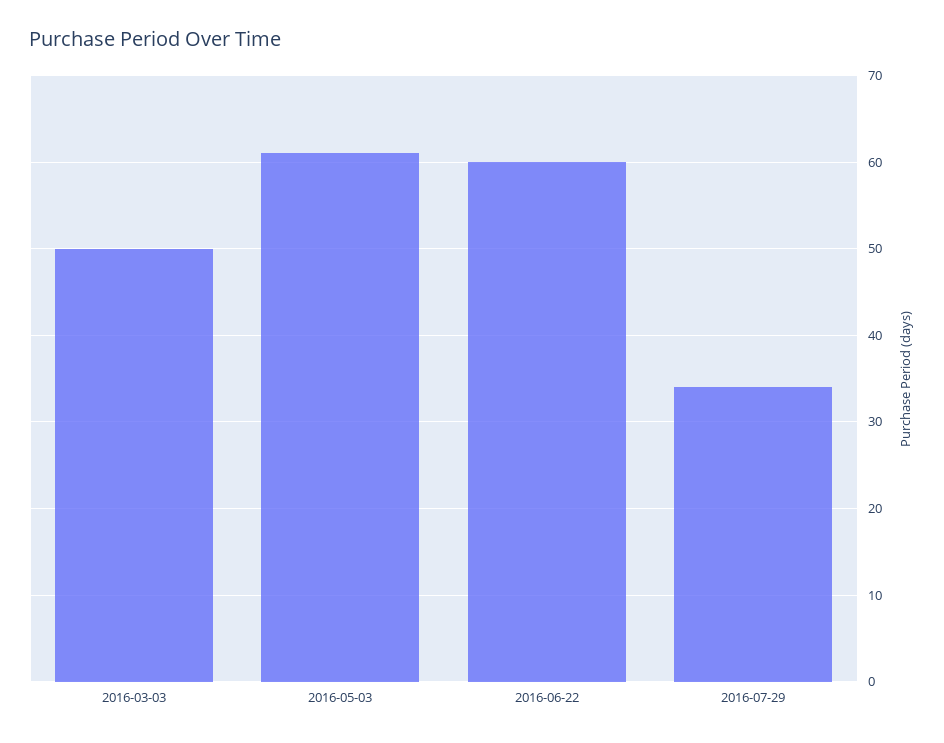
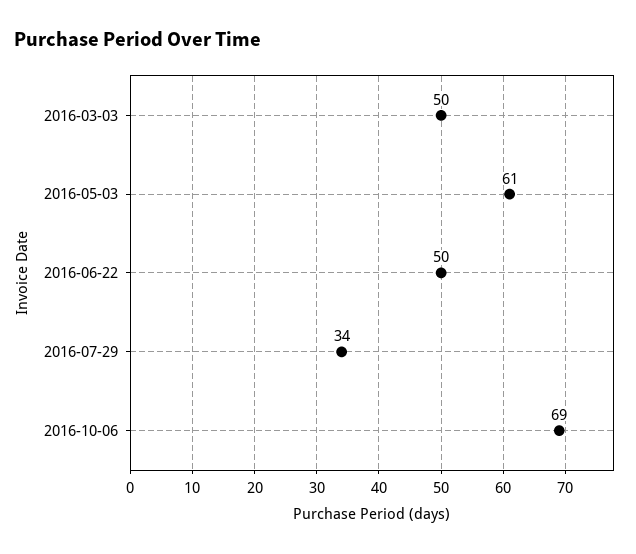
2016-06-22: 60 -> 50
2016-10-06: none -> 69

